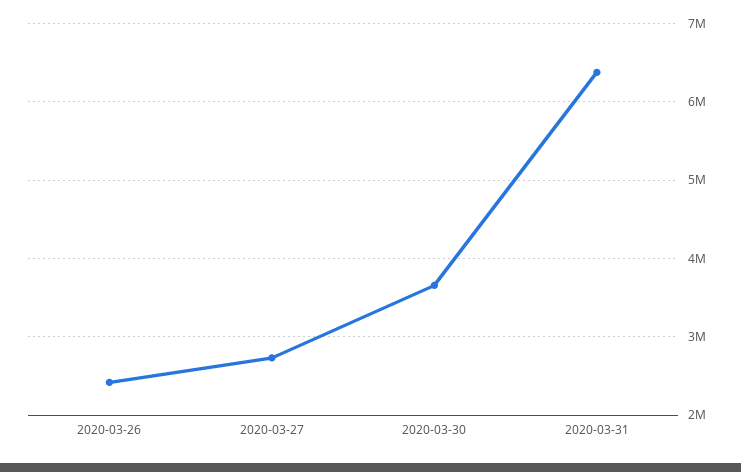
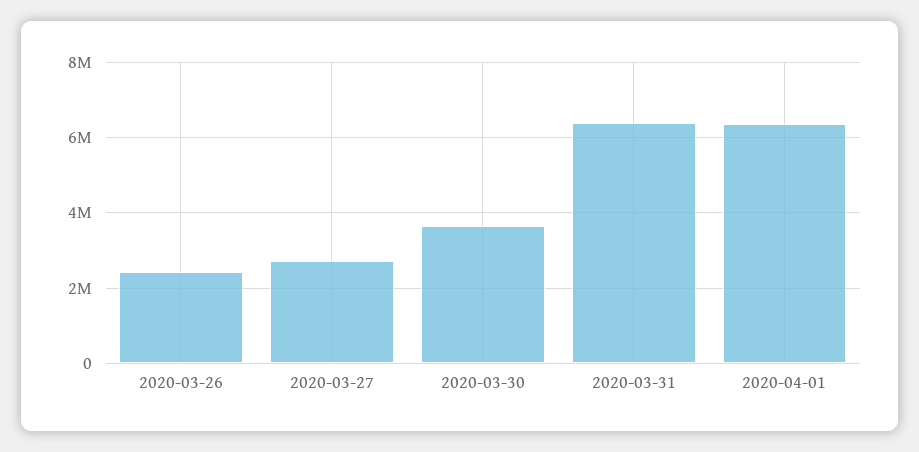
2020-04-01: none -> 6400000

